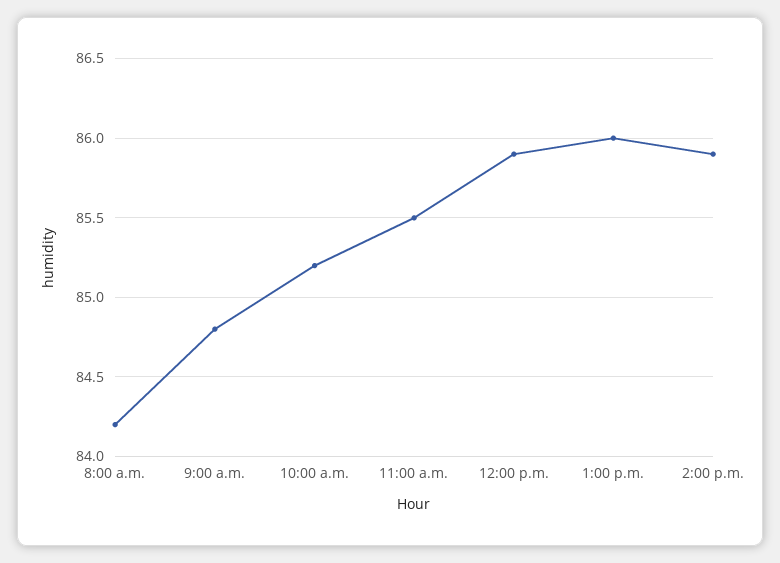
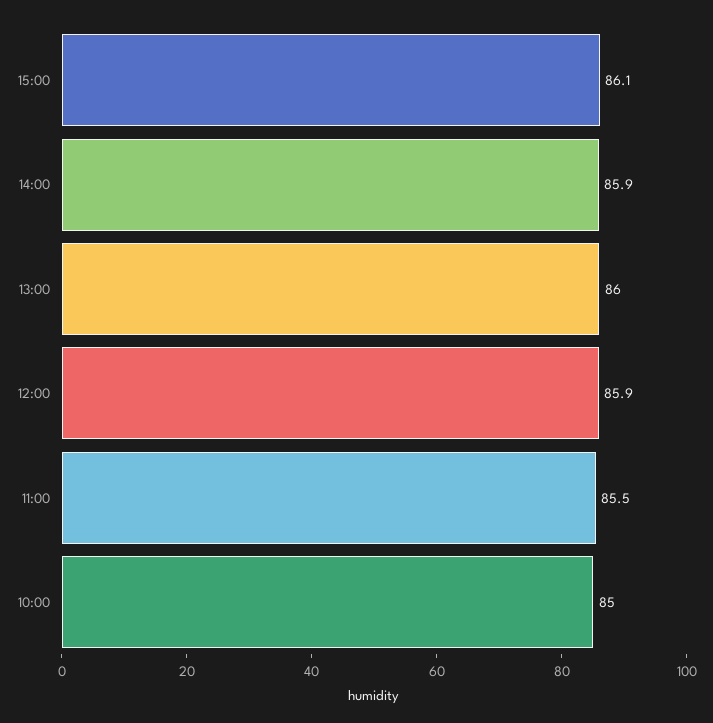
8:00 a.m.: 84.2 -> none
9:00 a.m.: 84.8 -> none
10:00 a.m.: 85.2 -> 85
15:00: none -> 86.1

